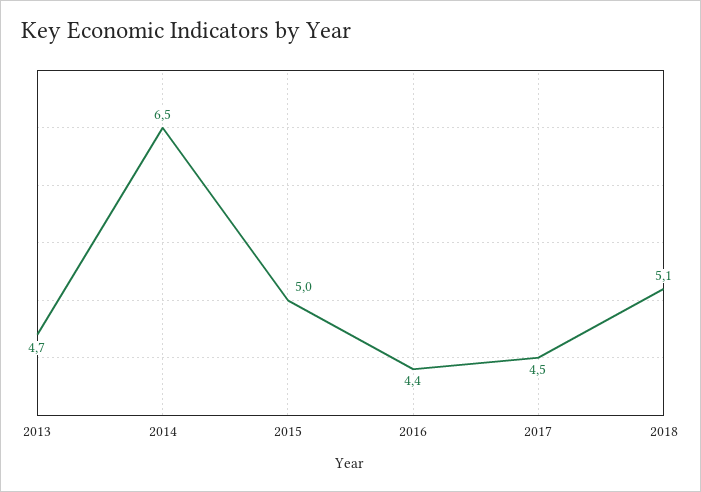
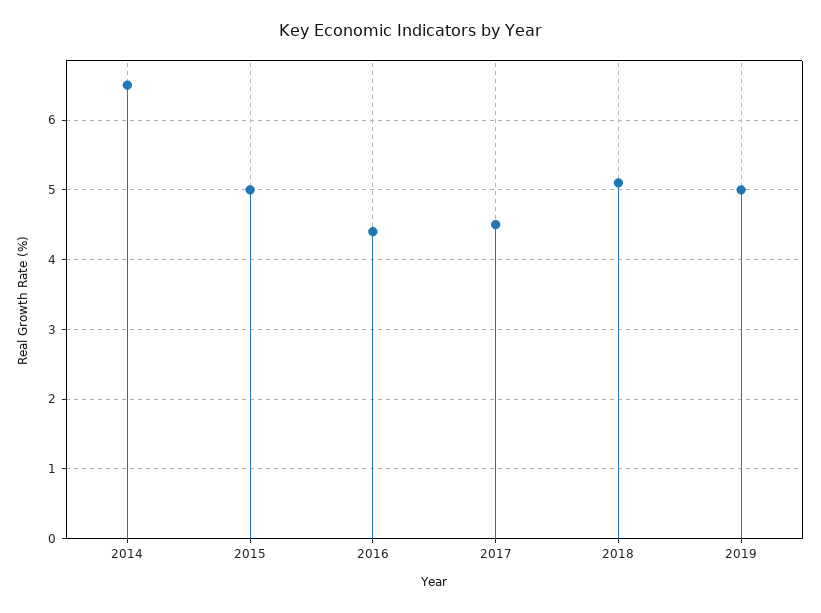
2013: 4.7 -> none
2019: none -> 5

